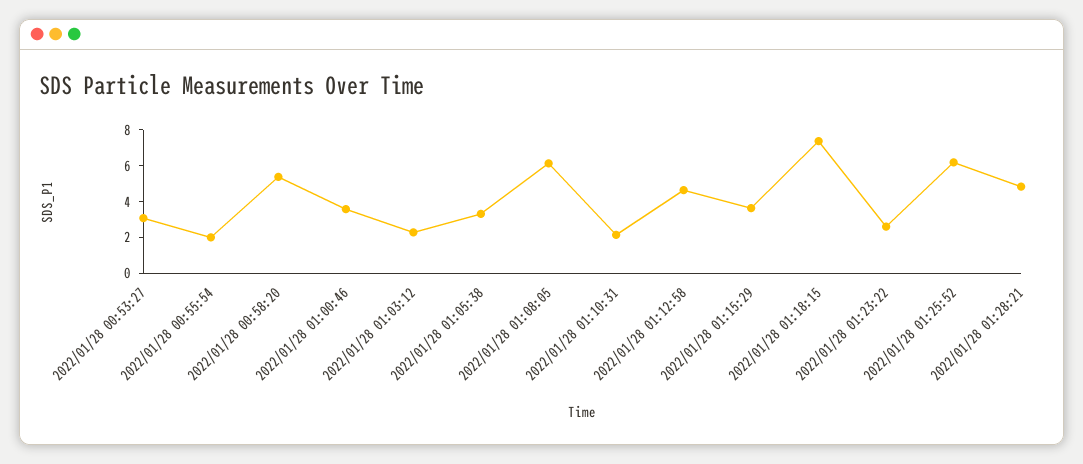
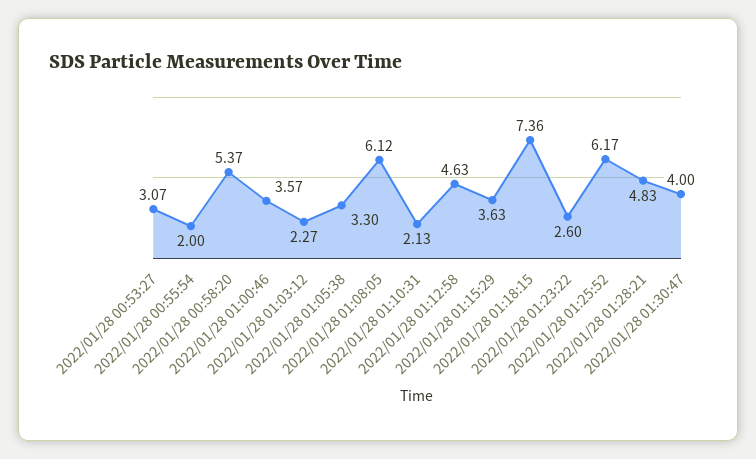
2022/01/28 01:30:47: none -> 4

